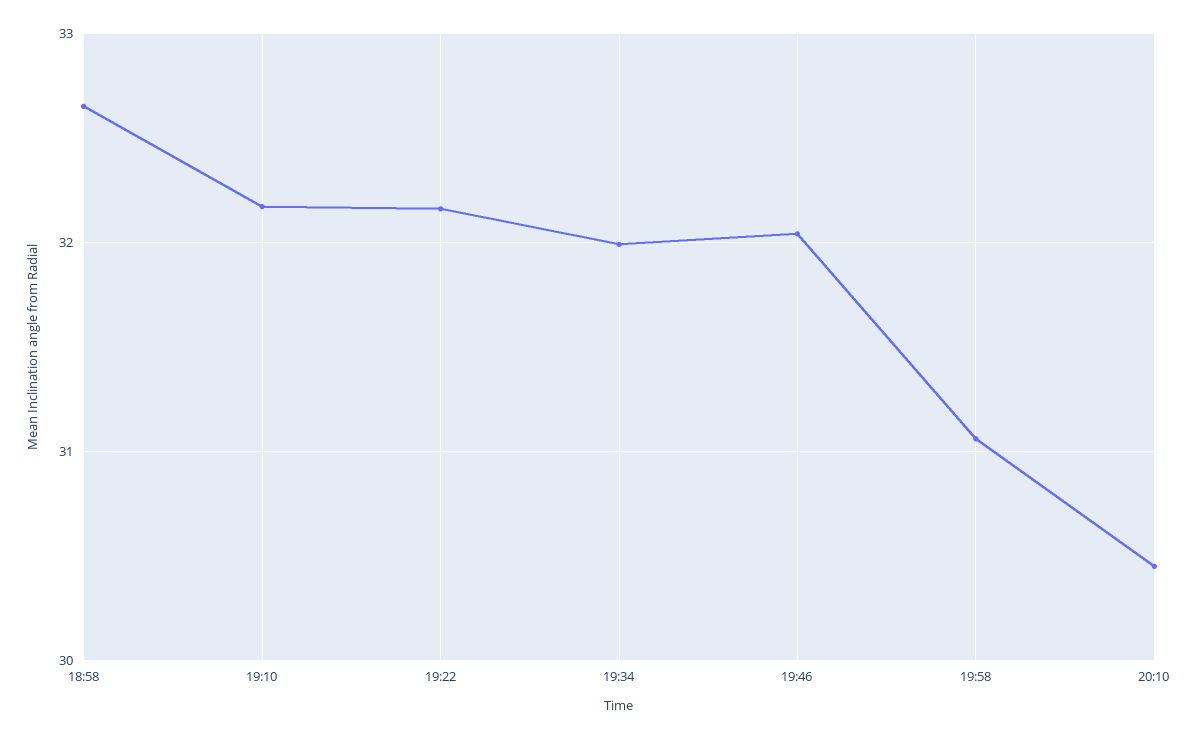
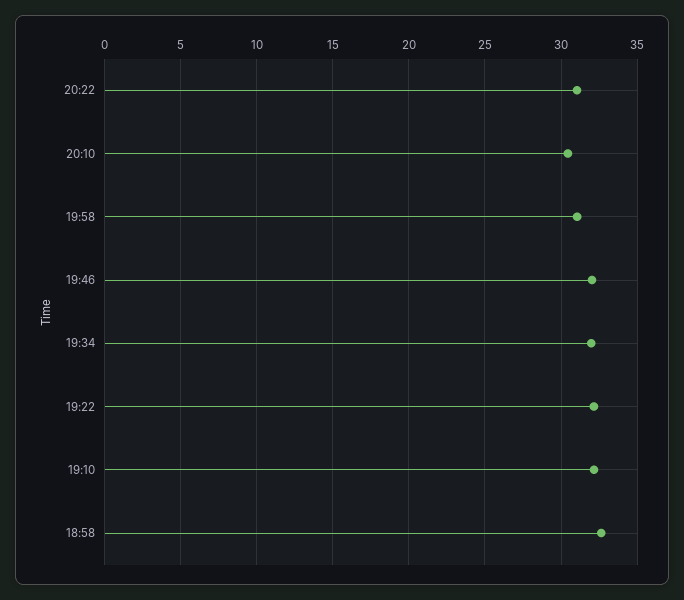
20:22: none -> 31

